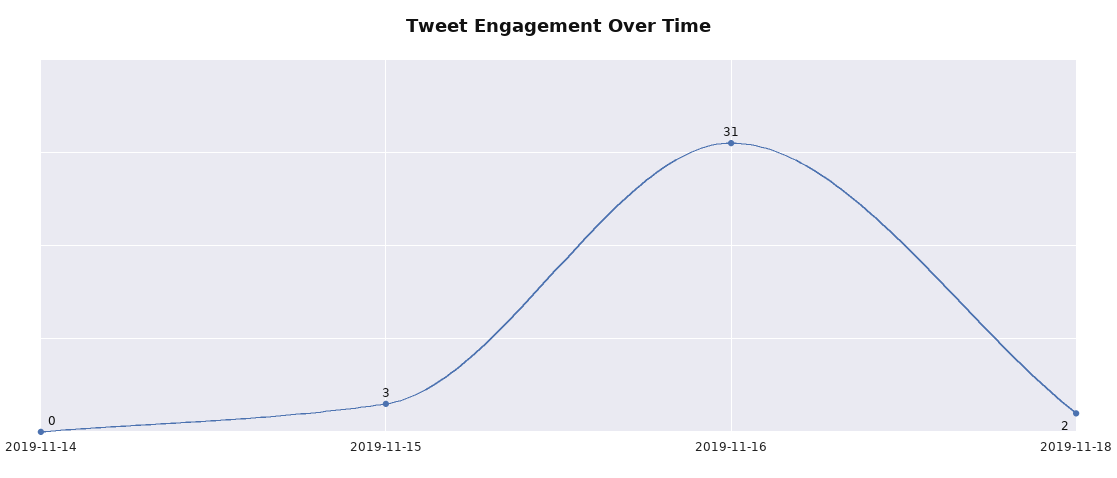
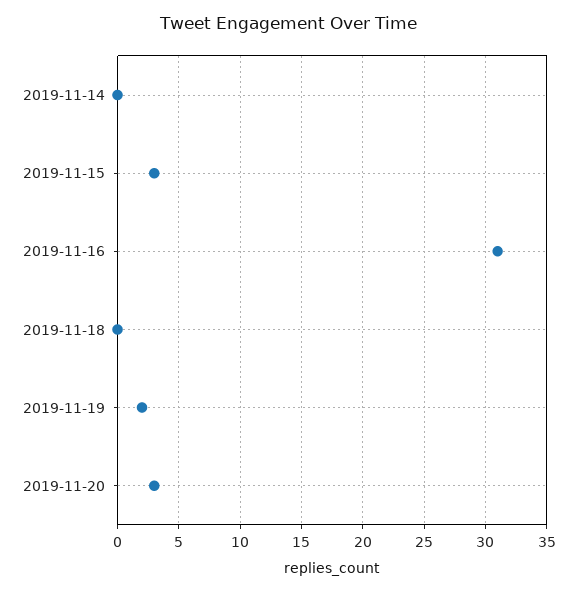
2019-11-18: 2 -> 0
2019-11-19: none -> 2
2019-11-20: none -> 3

